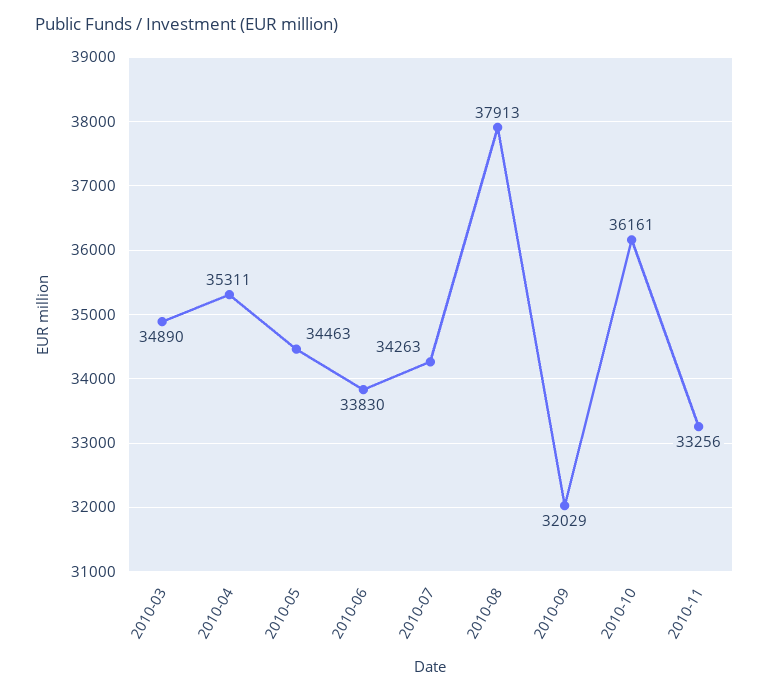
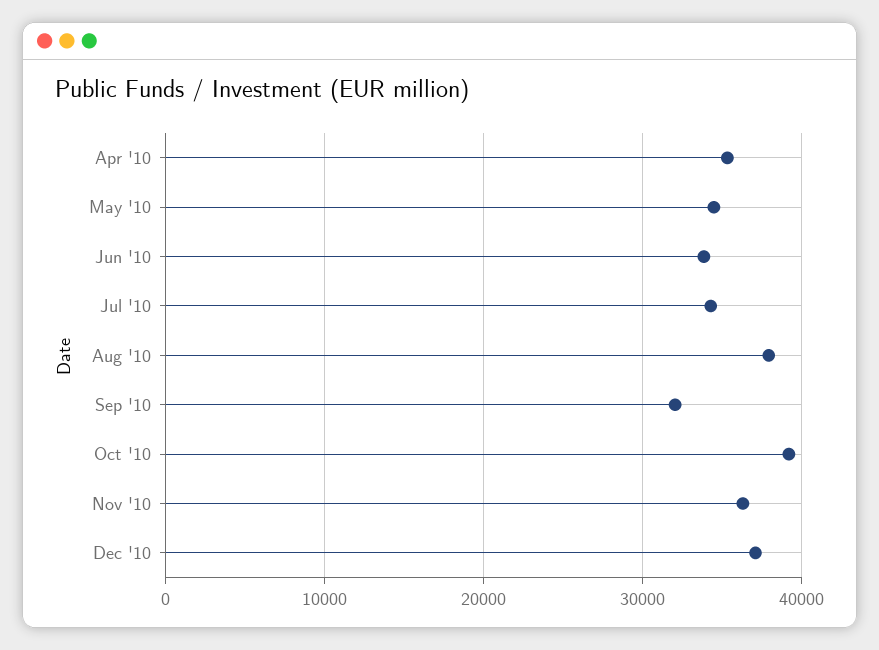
2010-03: 34890 -> none
2010-10: 36161 -> 39000
2010-11: 33256 -> 36000
Dec '10: none -> 37000

